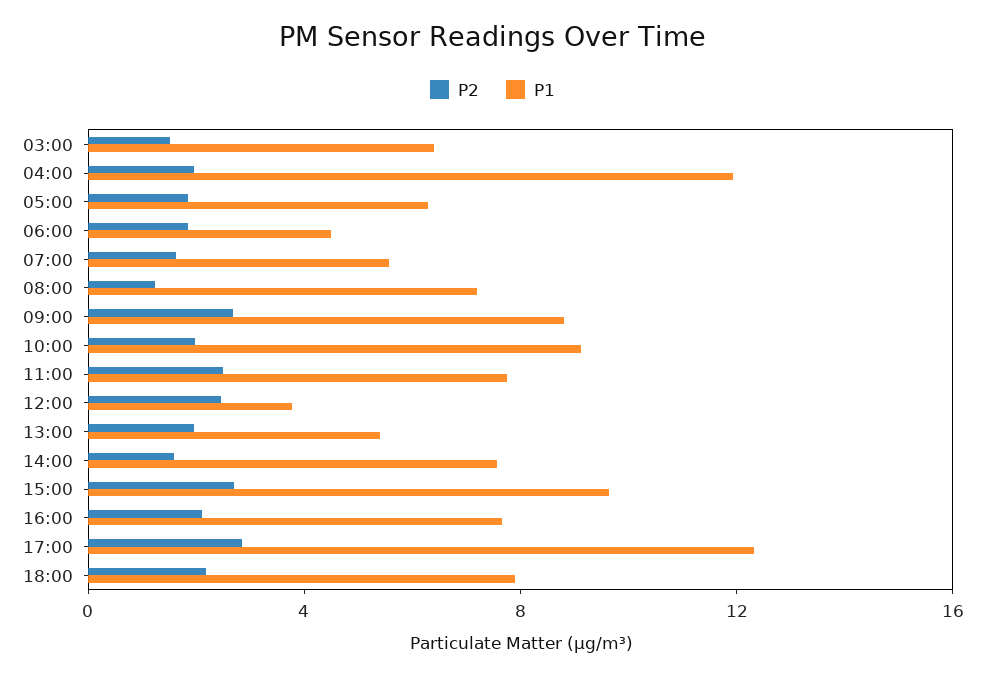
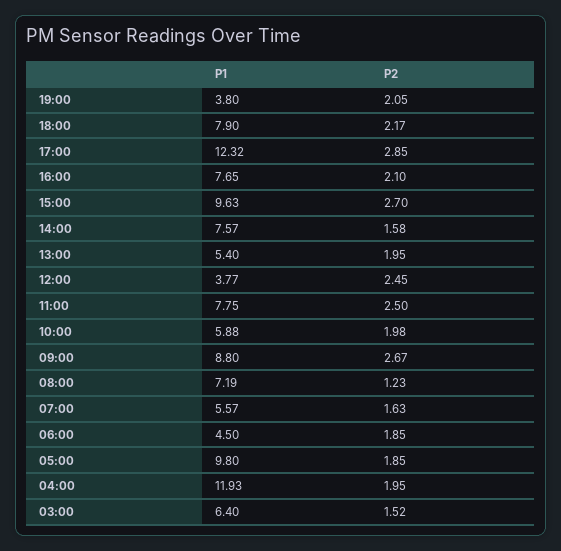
P1, 05:00: 6 -> 9.8
P1, 10:00: 9 -> 5.88
P1, 19:00: none -> 3.8
P2, 19:00: none -> 2.05

